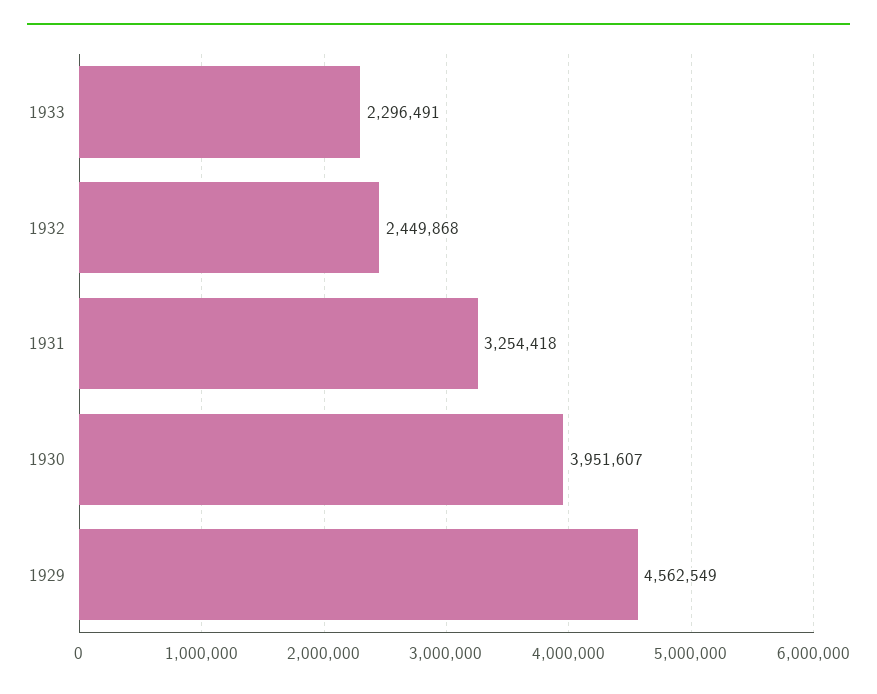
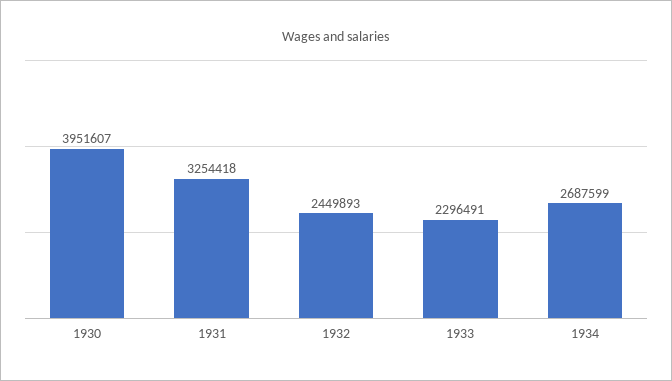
1932: 2449868 -> 2449893
1929: 4562549 -> none
1934: none -> 2687599

